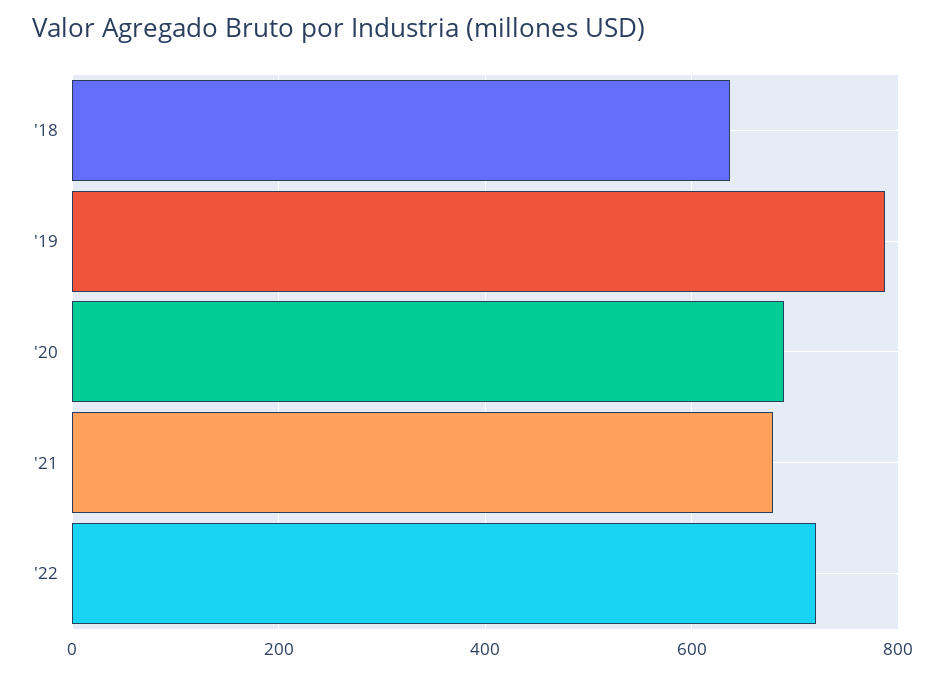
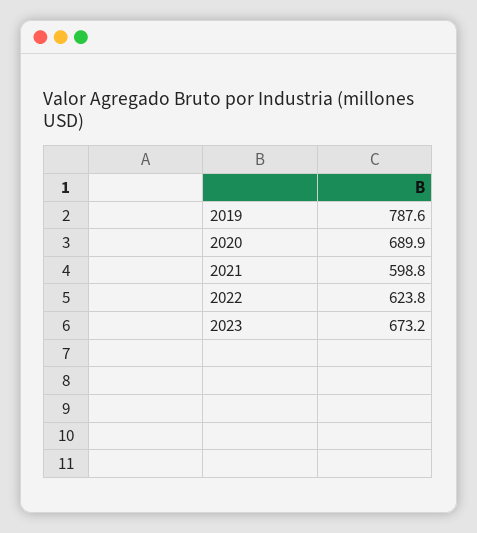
'18: 640 -> none
'21: 680 -> 598.8
'22: 720 -> 623.8
2023: none -> 673.2

